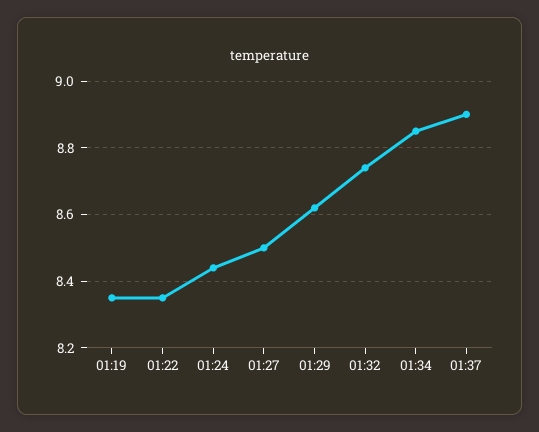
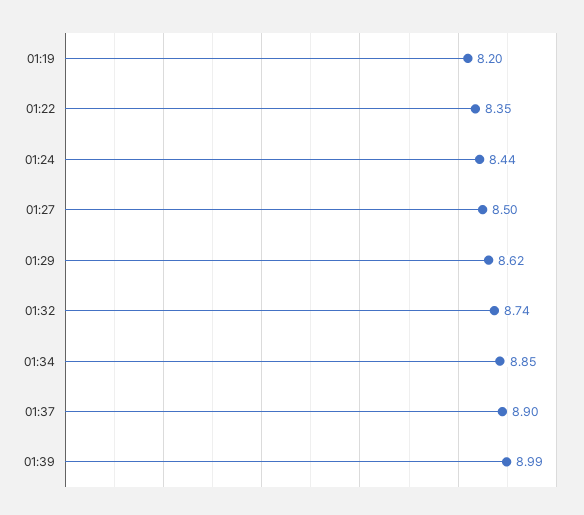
01:19: 8.35 -> 8.2
01:39: none -> 8.99

